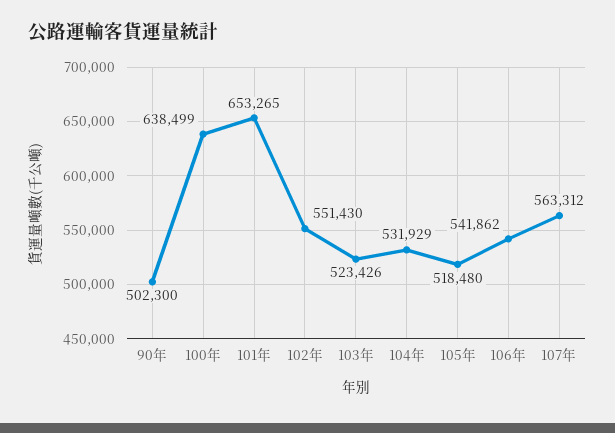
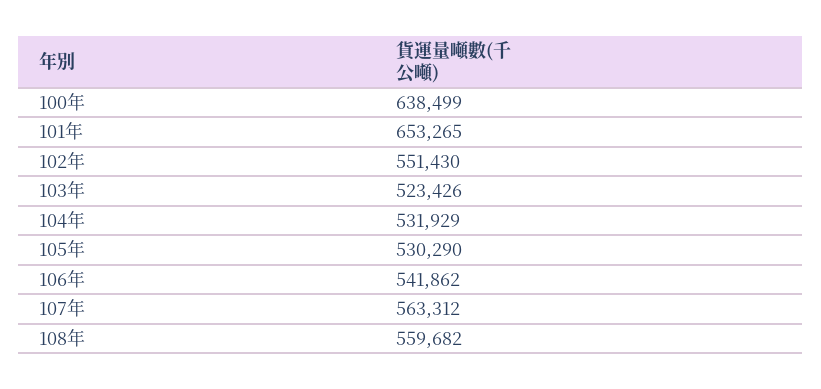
90年: 502300 -> none
105年: 518480 -> 530290
108年: none -> 559682

